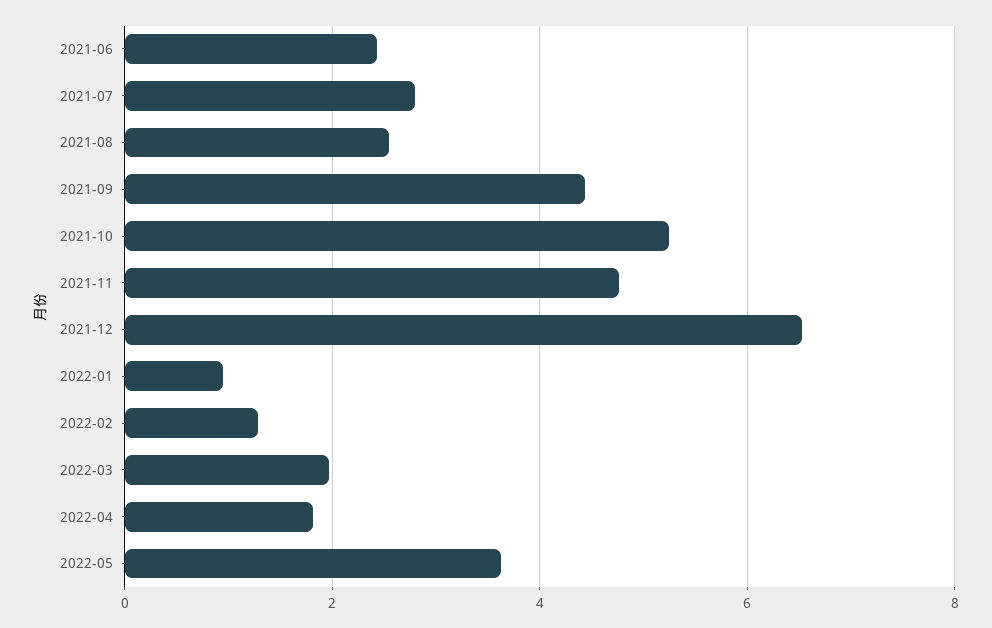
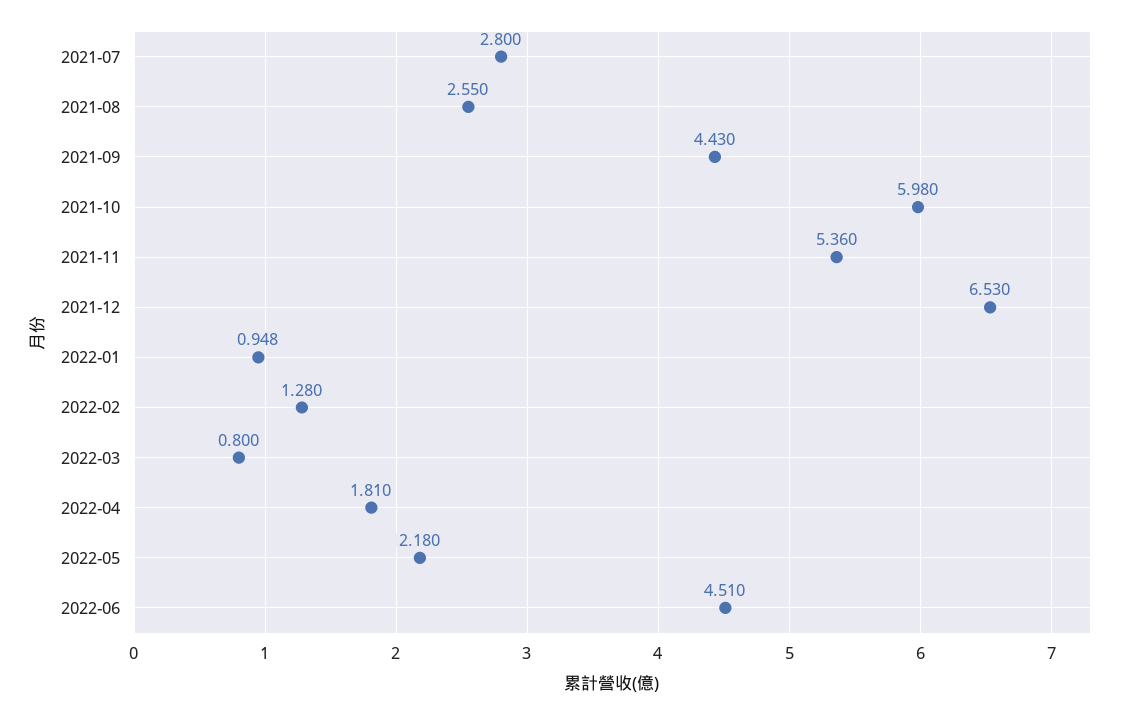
2021-06: 2.4 -> none
2021-10: 5.2 -> 5.98
2021-11: 4.8 -> 5.36
2022-03: 2 -> 0.8
2022-05: 3.6 -> 2.18
2022-06: none -> 4.51

